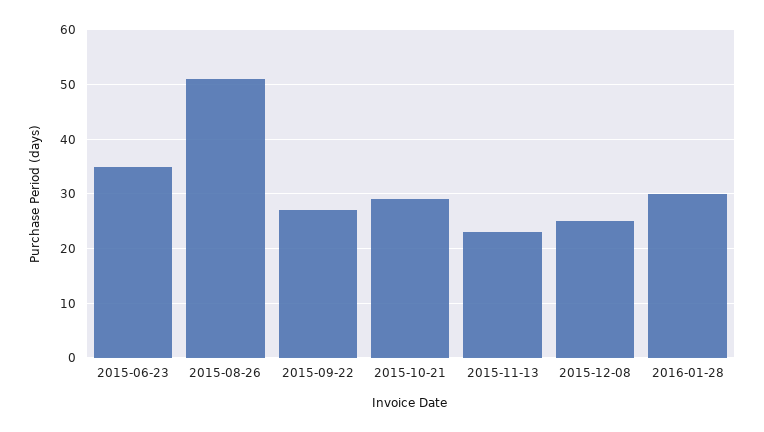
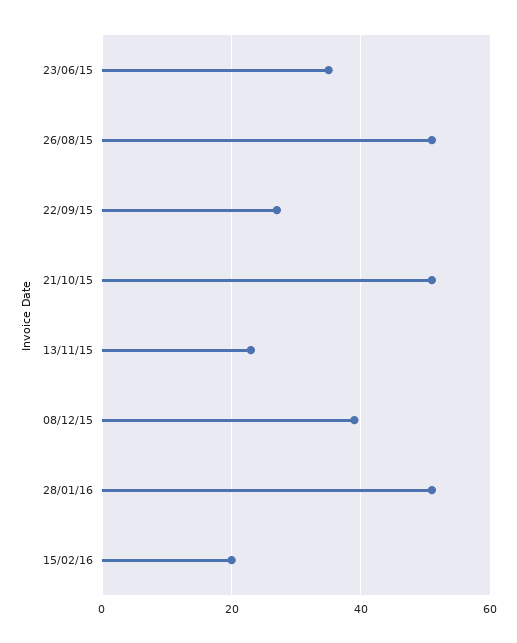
2015-10-21: 30 -> 50
2015-12-08: 25 -> 40
2016-01-28: 30 -> 50
15/02/16: none -> 20

